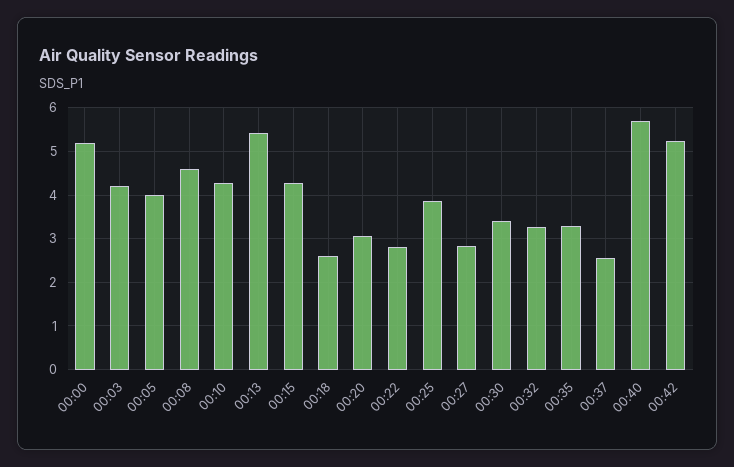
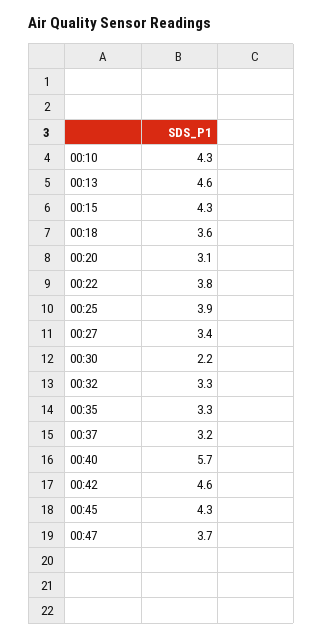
00:00: 5.2 -> none
00:03: 4.2 -> none
00:05: 4 -> none
00:08: 4.6 -> none
00:13: 5.4 -> 4.6
00:18: 2.6 -> 3.6
00:22: 2.8 -> 3.8
00:27: 2.8 -> 3.4
00:30: 3.4 -> 2.2
00:37: 2.6 -> 3.2
00:42: 5.2 -> 4.6
00:45: none -> 4.3
00:47: none -> 3.7

